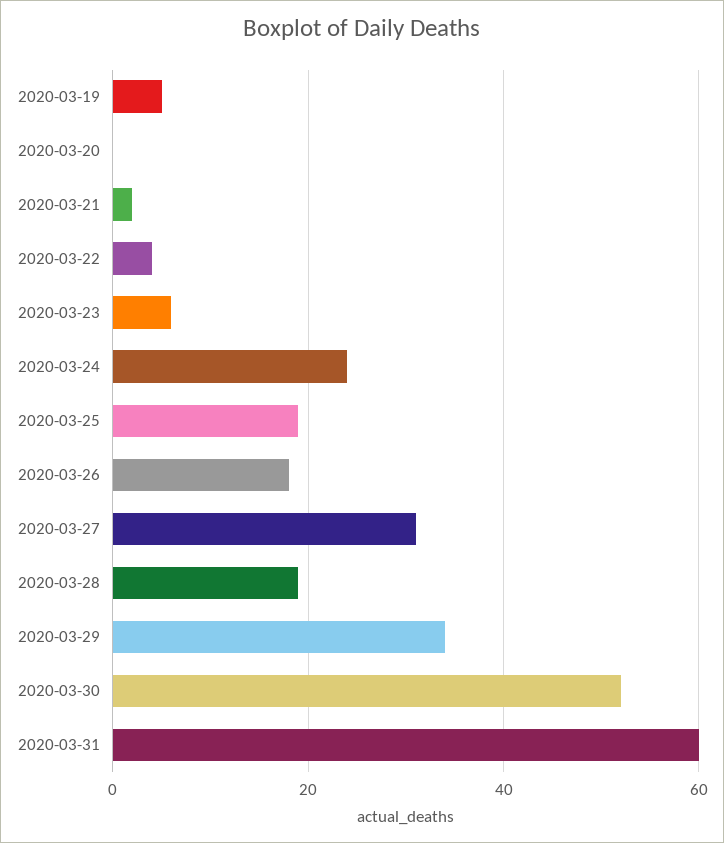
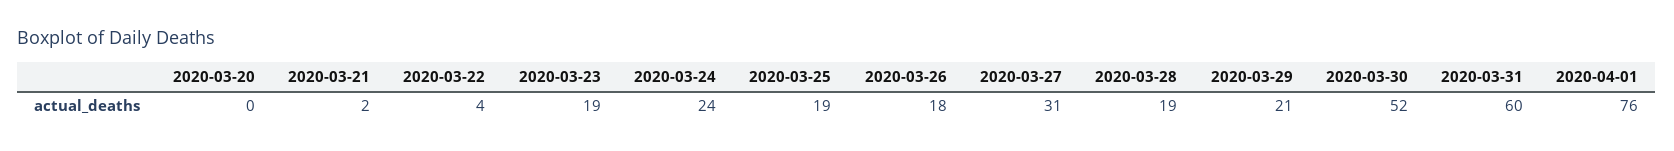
2020-03-19: 5 -> none
2020-03-23: 5 -> 19
2020-03-29: 35 -> 21
2020-04-01: none -> 76

